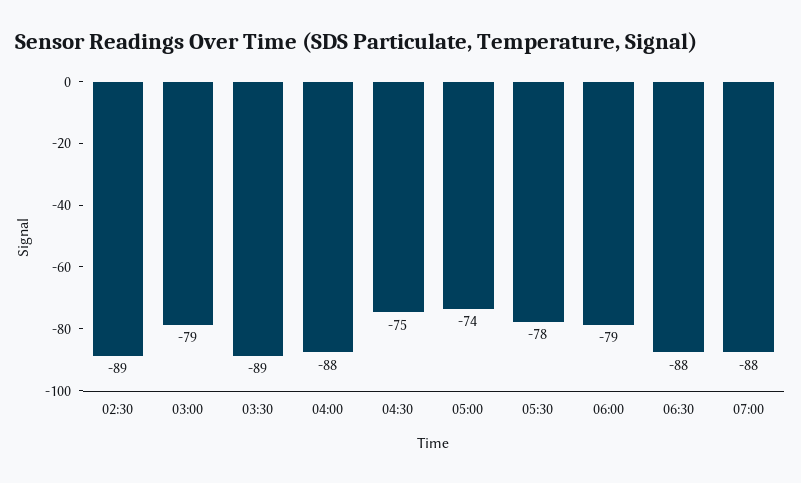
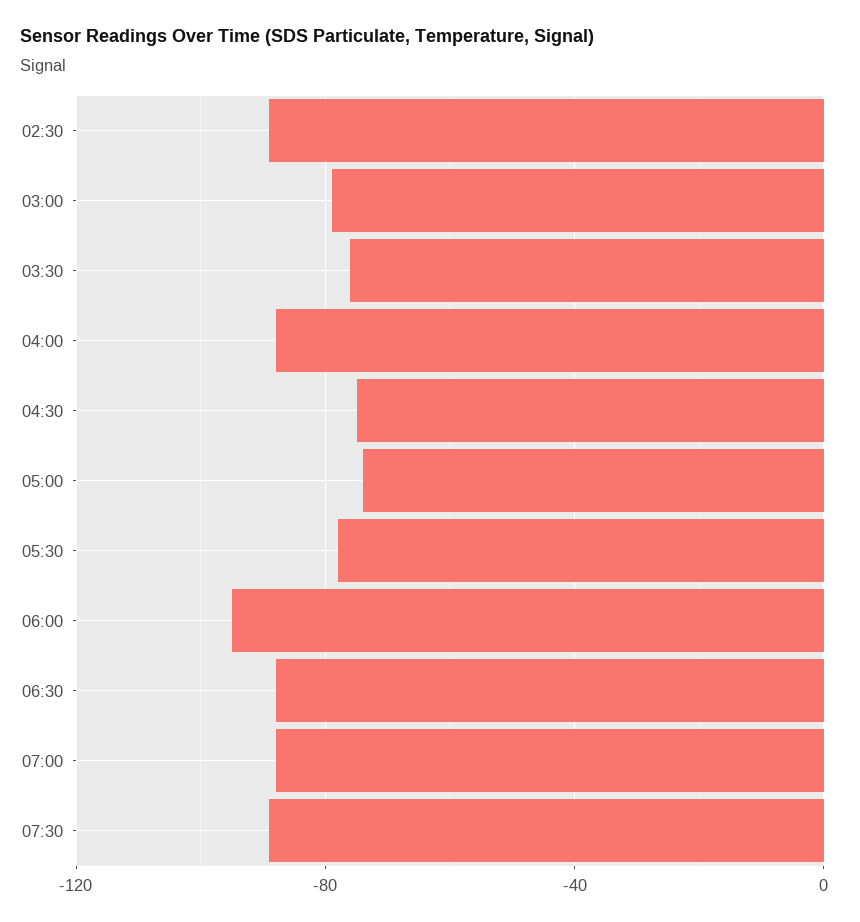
03:30: -89 -> -75
06:00: -79 -> -95
07:30: none -> -90

